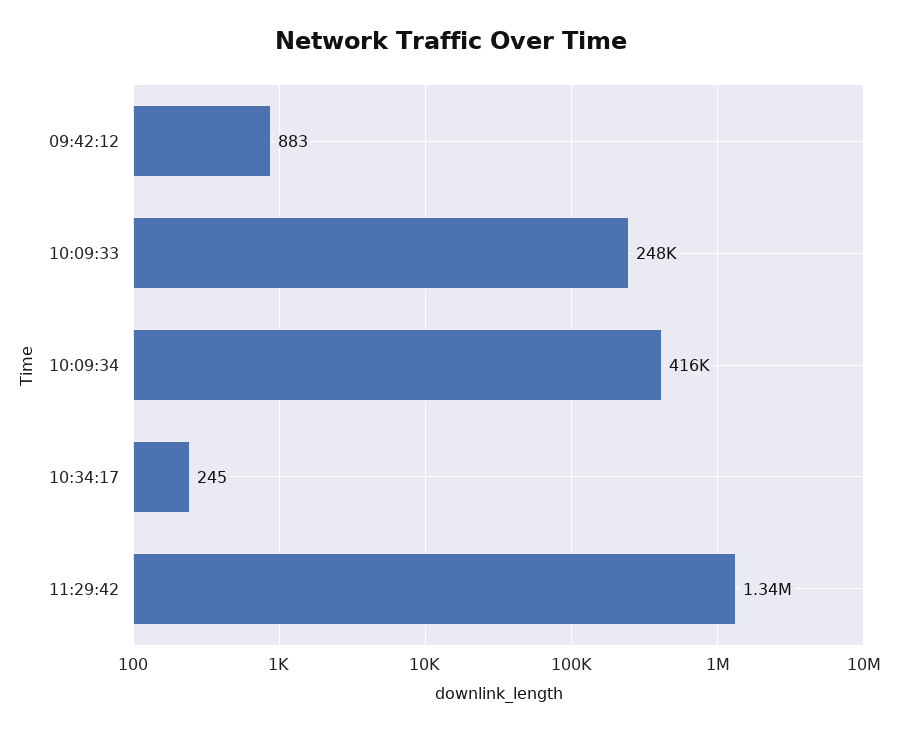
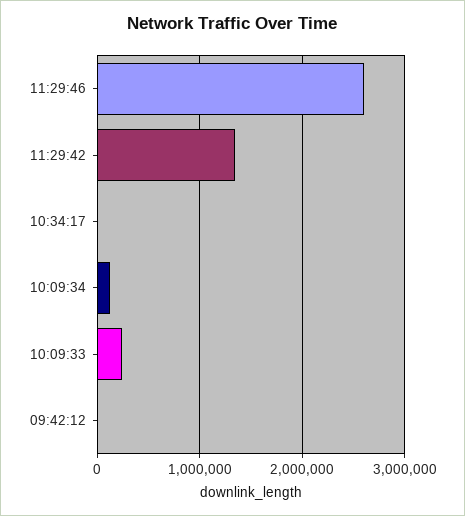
10:09:34: 416000 -> 100000
11:29:46: none -> 2600000

